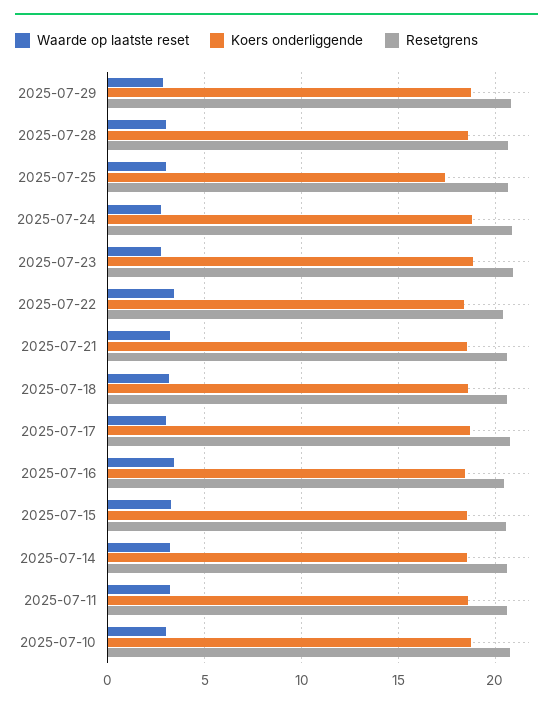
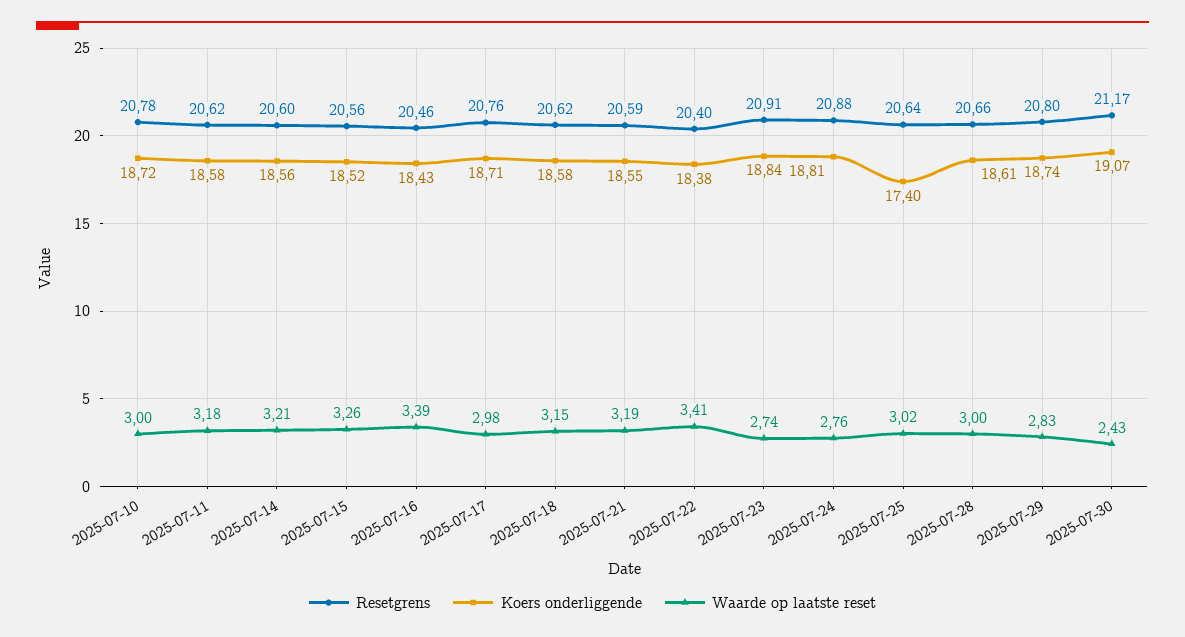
Resetgrens, 2025-07-30: none -> 21.17
Koers onderliggende, 2025-07-30: none -> 19.07
Waarde op laatste reset, 2025-07-30: none -> 2.43

